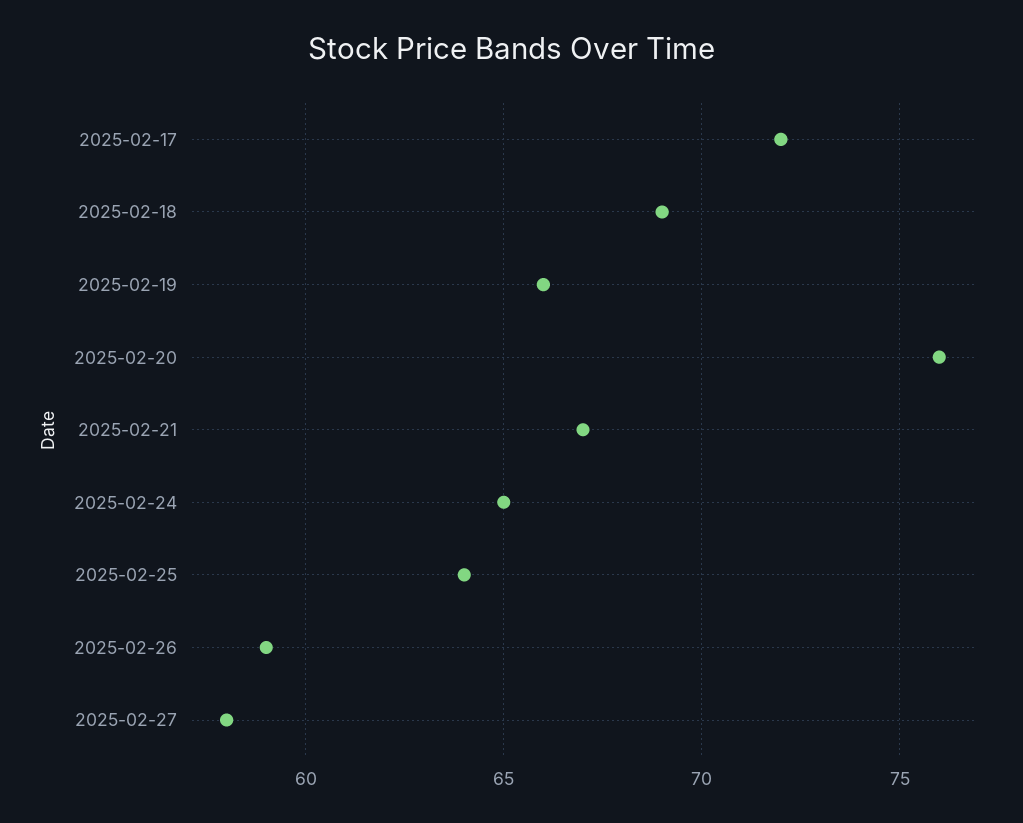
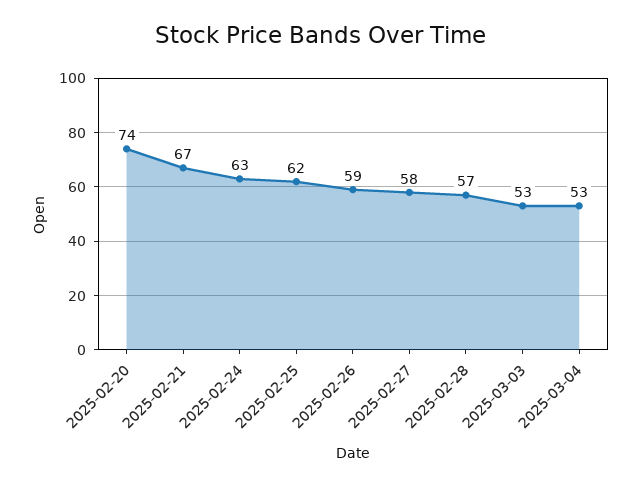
2025-02-17: 72 -> none
2025-02-18: 69 -> none
2025-02-19: 66 -> none
2025-02-20: 76 -> 74
2025-02-24: 65 -> 63
2025-02-25: 64 -> 62
2025-02-28: none -> 57
2025-03-03: none -> 53
2025-03-04: none -> 53

